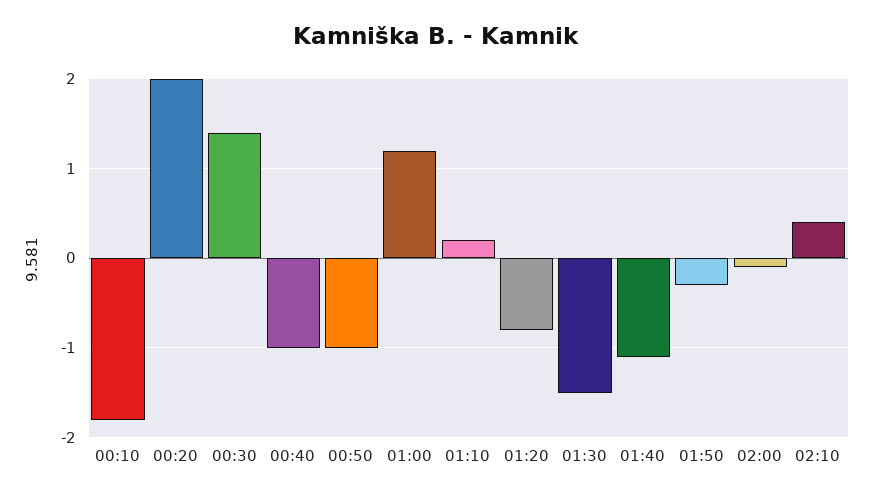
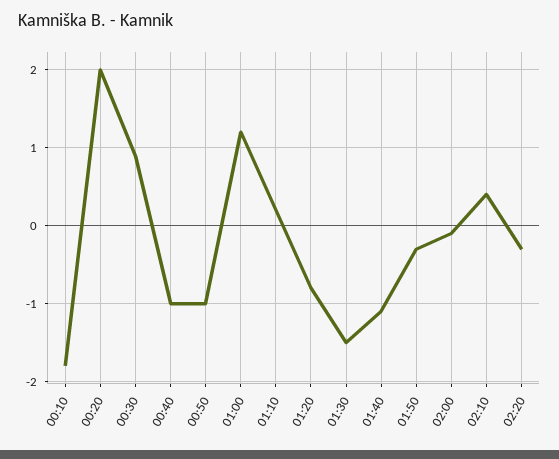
00:30: 1.4 -> 0.9
02:20: none -> -0.3

